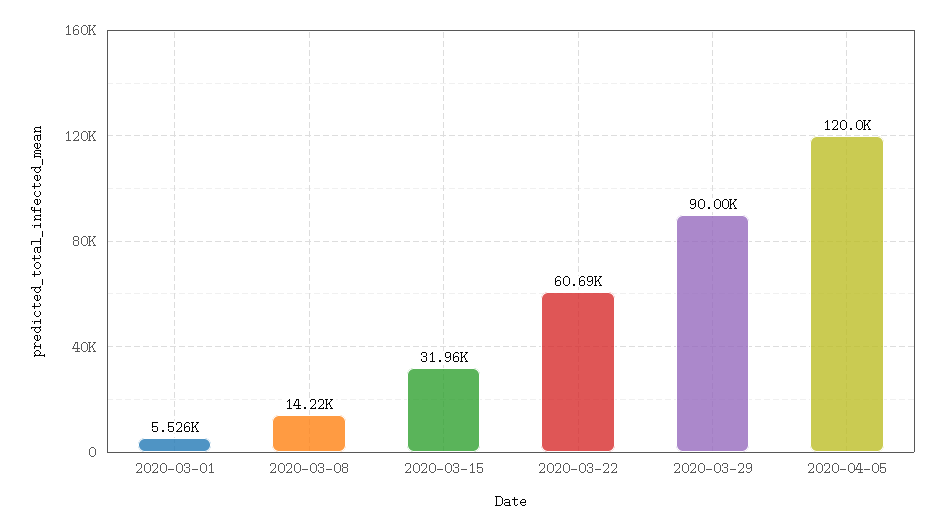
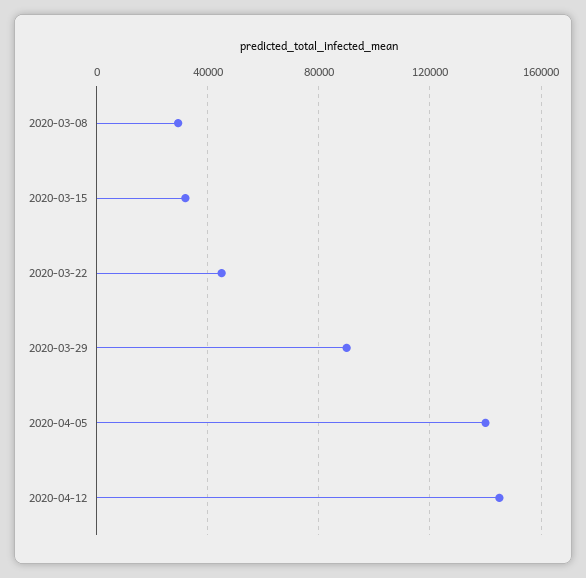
2020-03-01: 5526 -> none
2020-03-08: 14220 -> 30000
2020-03-22: 60690 -> 45000
2020-04-05: 120000 -> 140000
2020-04-12: none -> 145000

